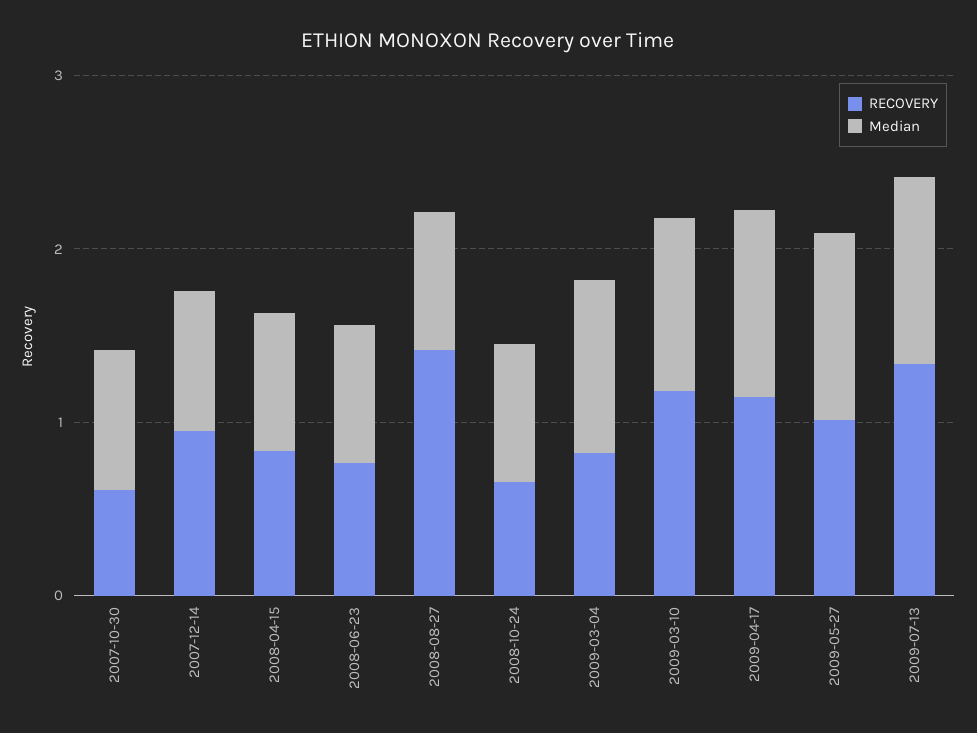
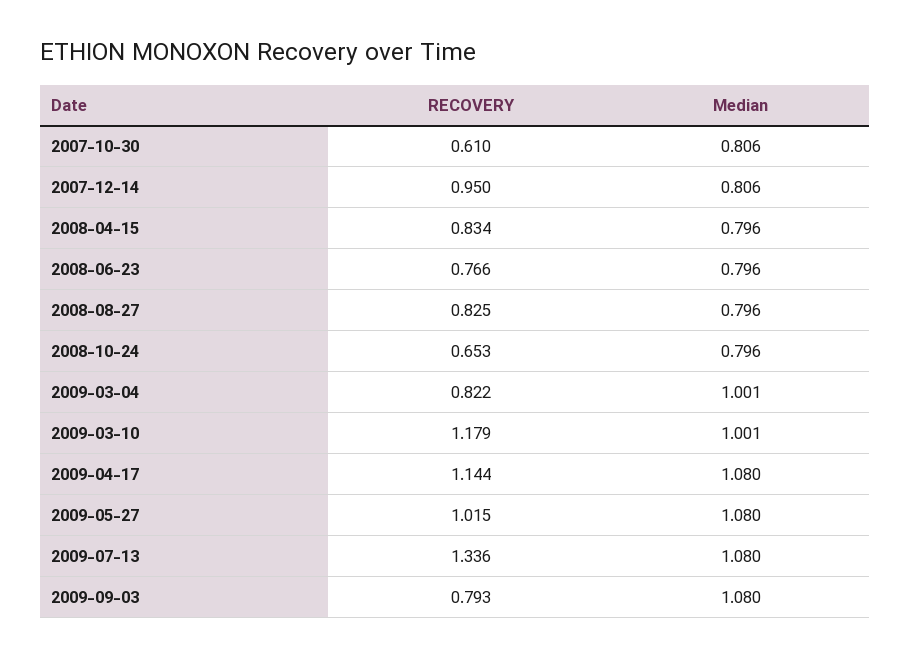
RECOVERY, 2008-08-27: 1.4 -> 0.825
RECOVERY, 2009-09-03: none -> 0.793
Median, 2009-09-03: none -> 1.08

